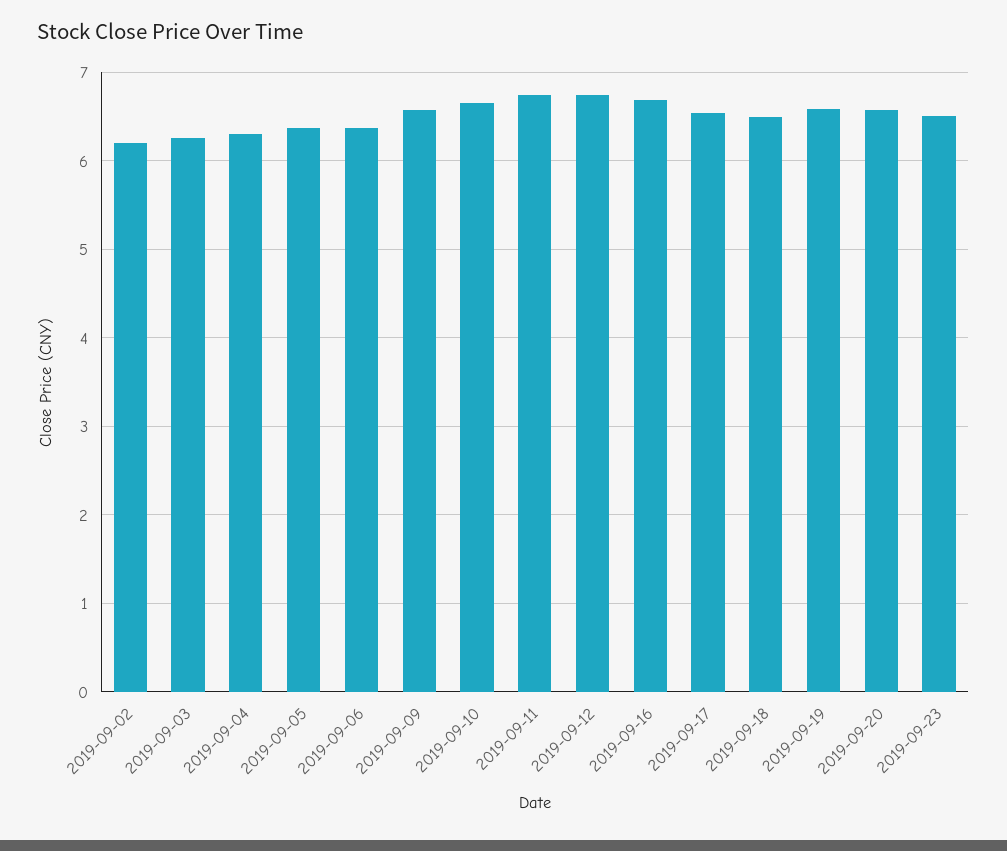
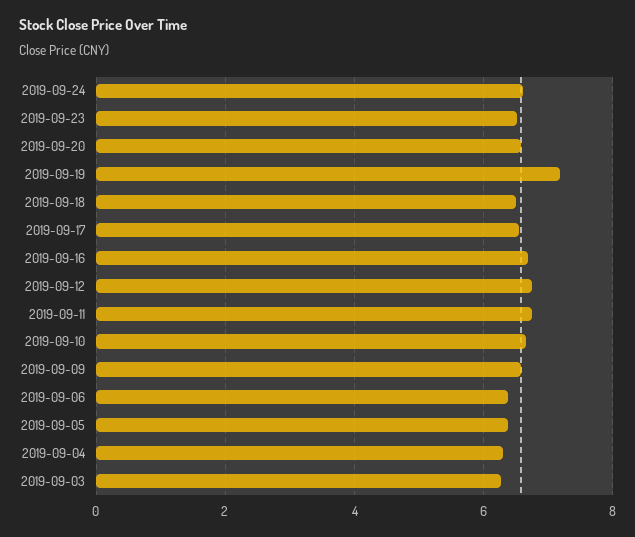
2019-09-02: 6.2 -> none
2019-09-19: 6.6 -> 7.2
2019-09-24: none -> 6.6

